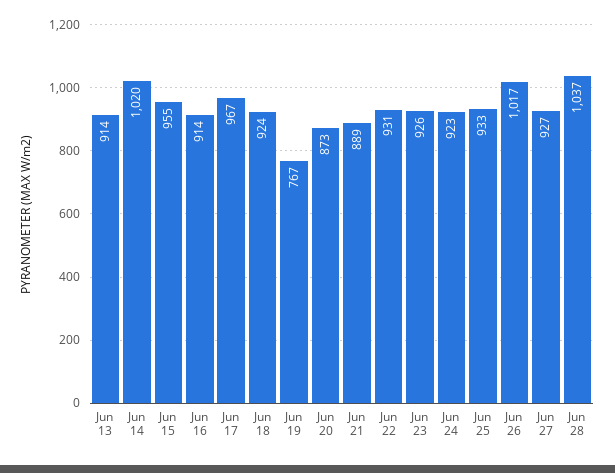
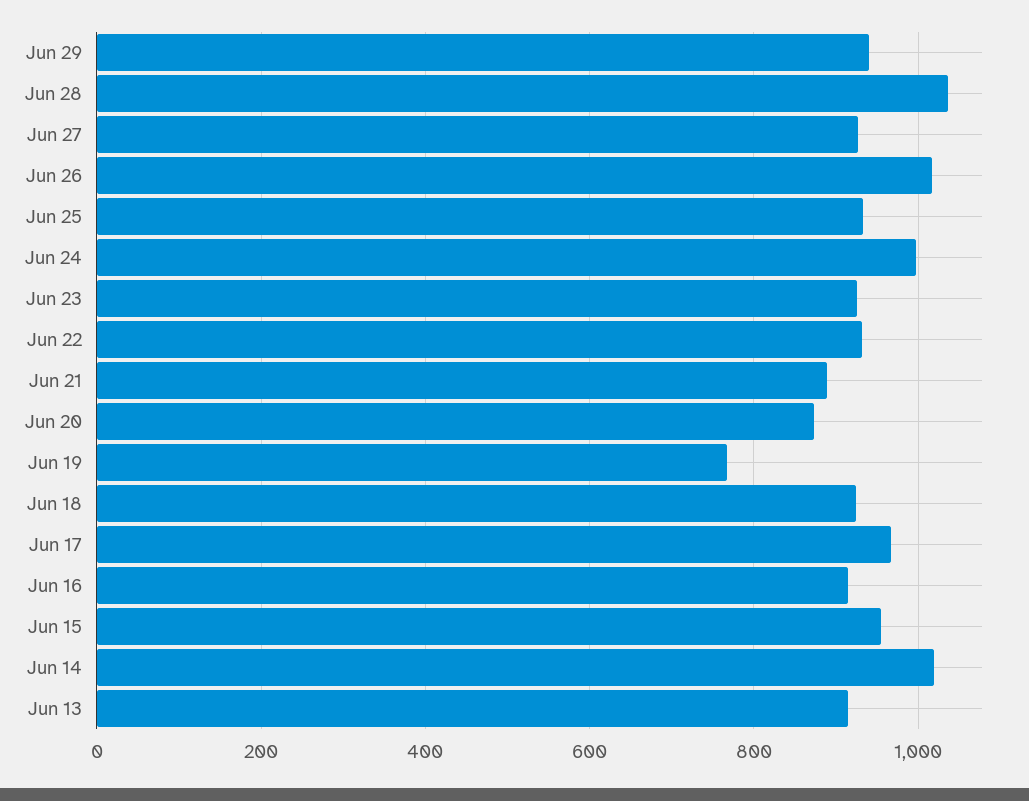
Jun 24: 923 -> 1000
Jun 29: none -> 940

